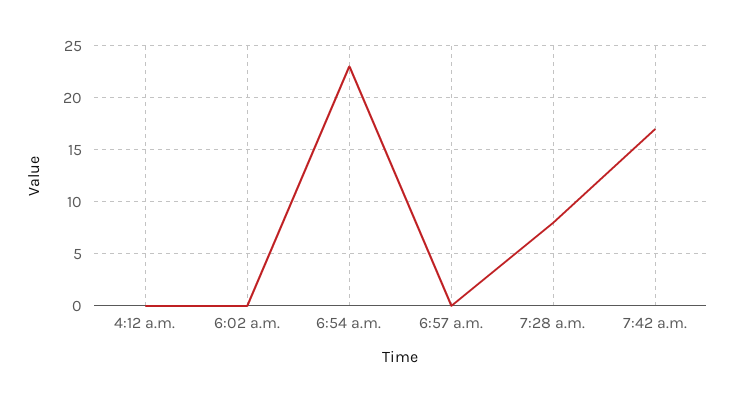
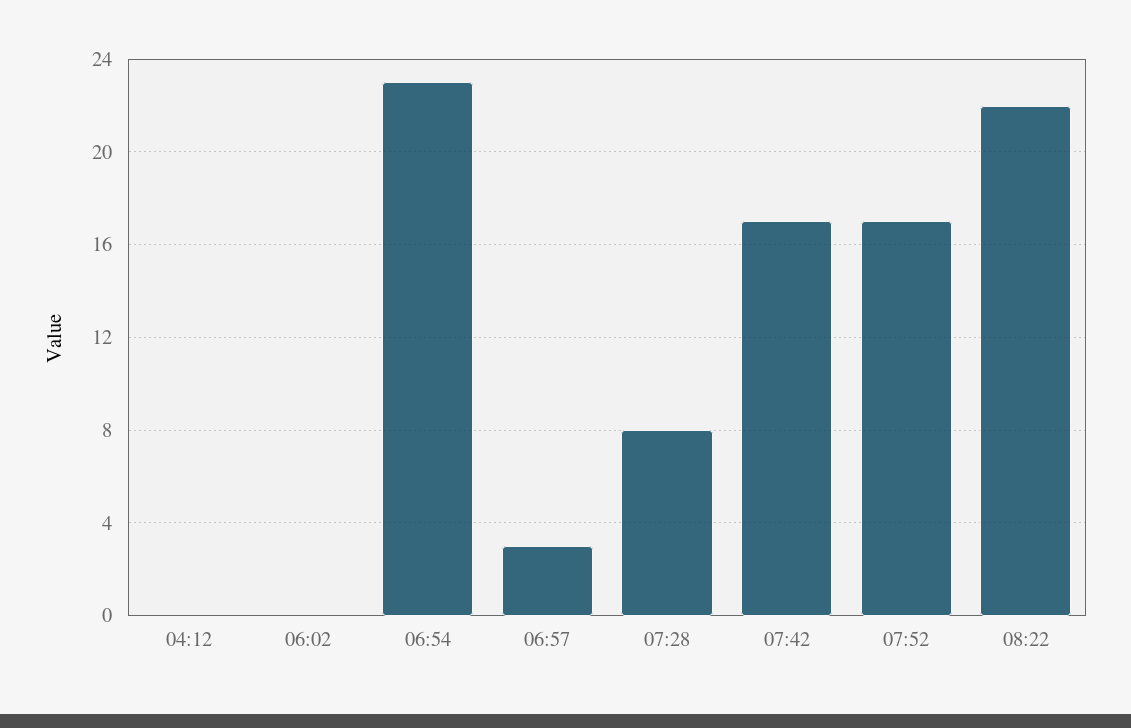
6:57 a.m.: 0 -> 3
07:52: none -> 17
08:22: none -> 22

